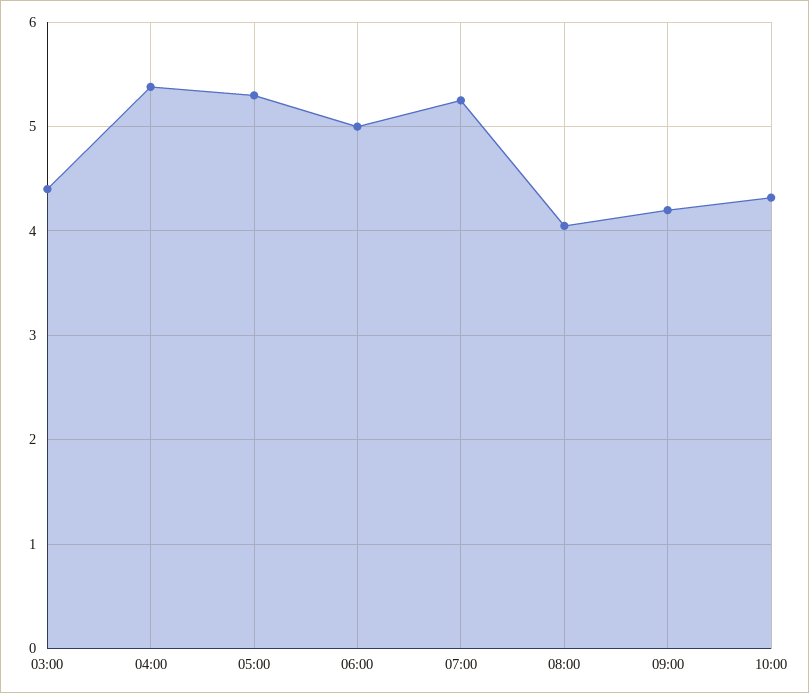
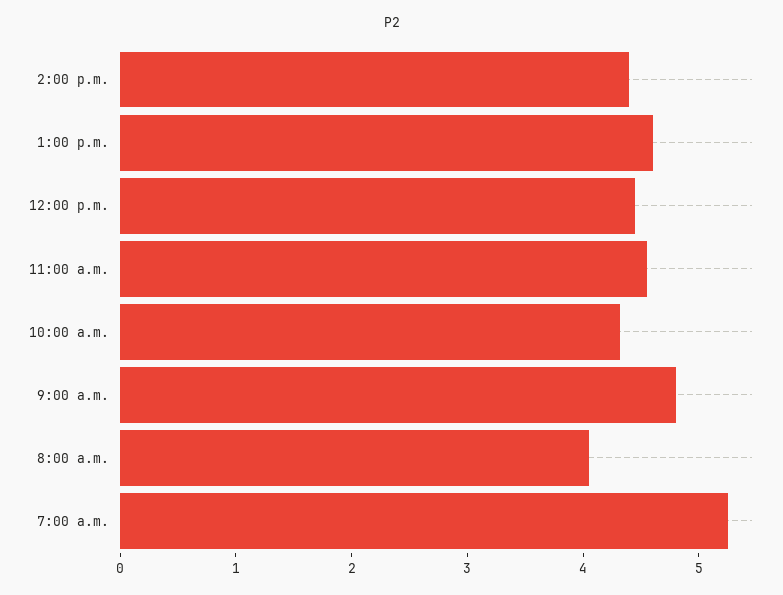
03:00: 4.4 -> none
04:00: 5.4 -> none
05:00: 5.3 -> none
06:00: 5 -> none
09:00: 4.2 -> 4.8
2:00 p.m.: none -> 4.4
1:00 p.m.: none -> 4.6
12:00 p.m.: none -> 4.4
11:00 a.m.: none -> 4.6

